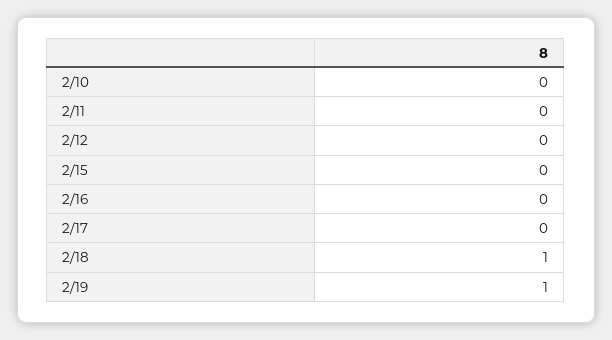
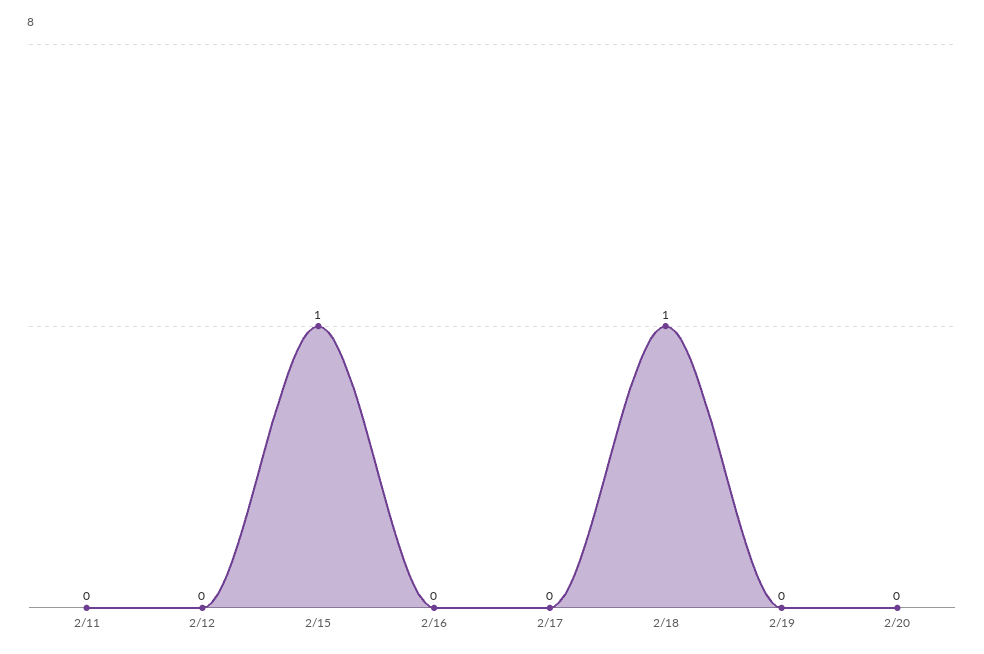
2/10: 0 -> none
2/15: 0 -> 1
2/19: 1 -> 0
2/20: none -> 0

